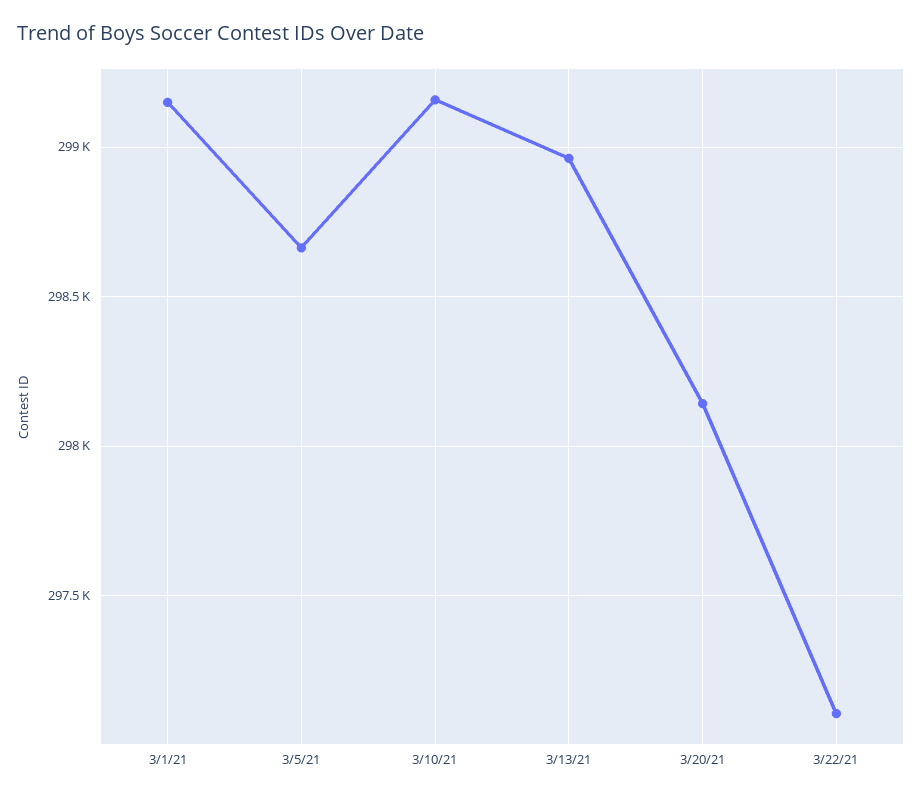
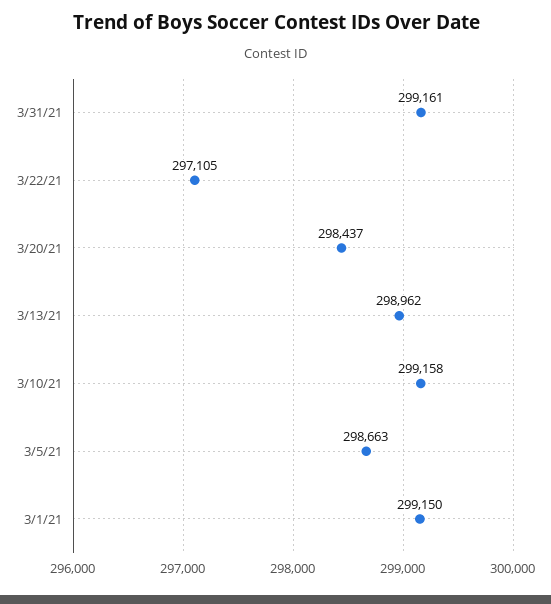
3/20/21: 298150 -> 298437
3/31/21: none -> 299161

